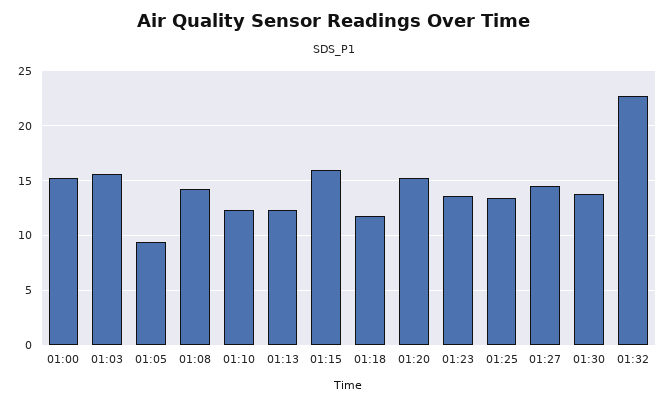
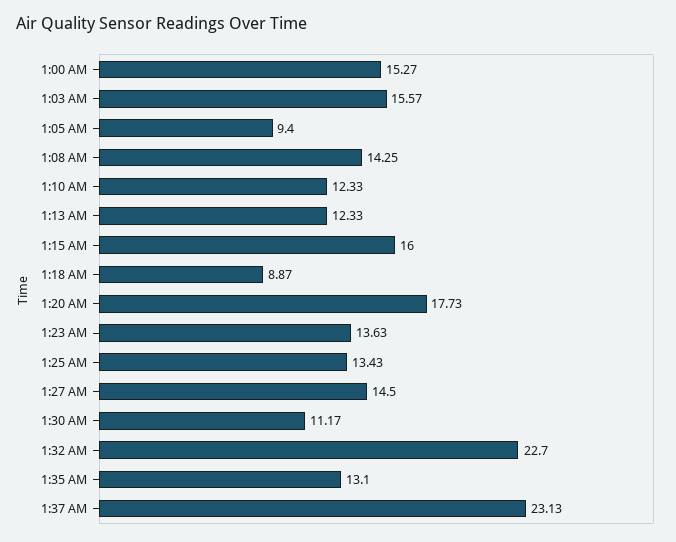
01:18: 12 -> 8.87
01:20: 15 -> 17.73
01:30: 14 -> 11.17
1:35 AM: none -> 13.1
1:37 AM: none -> 23.13

